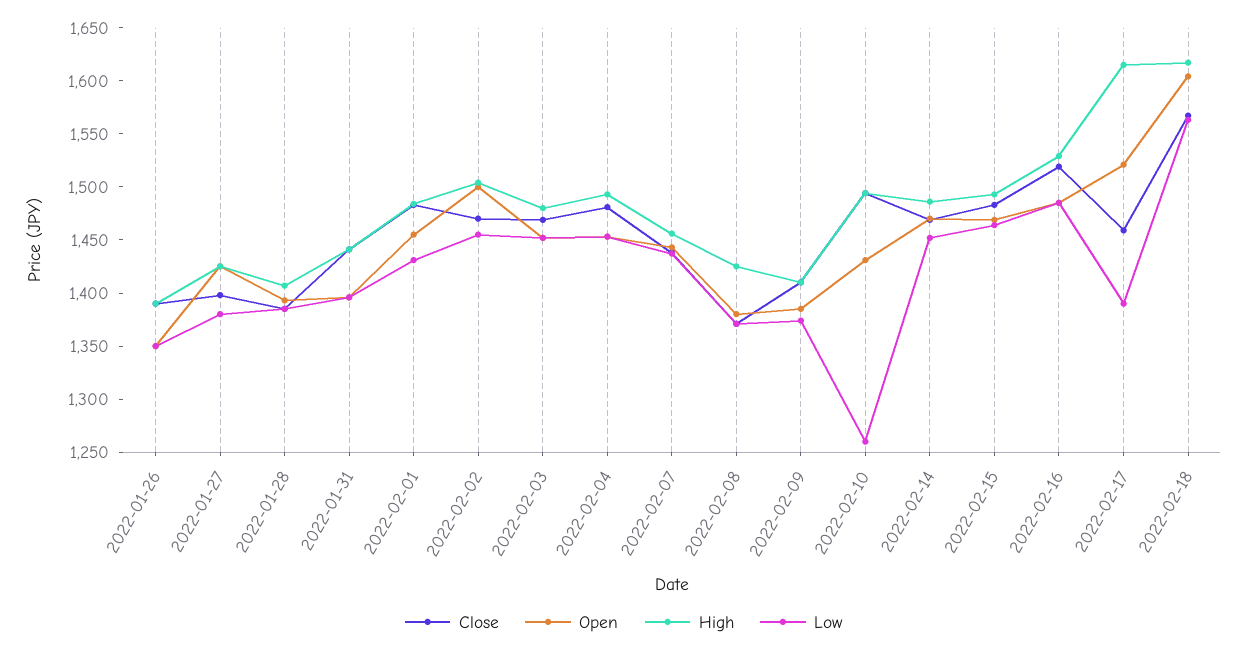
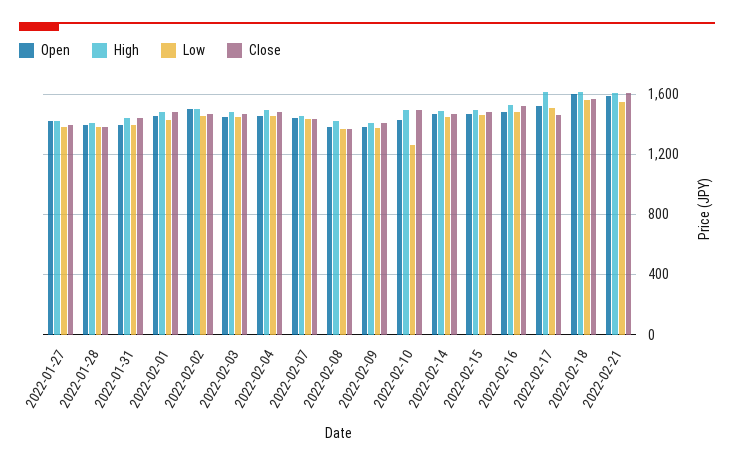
Close, 2022-01-26: 1390 -> none
Open, 2022-01-26: 1350 -> none
High, 2022-01-26: 1390 -> none
Low, 2022-01-26: 1350 -> none
Low, 2022-02-17: 1390 -> 1500
Open, 2022-02-21: none -> 1600
High, 2022-02-21: none -> 1600
Low, 2022-02-21: none -> 1550
Close, 2022-02-21: none -> 1600

